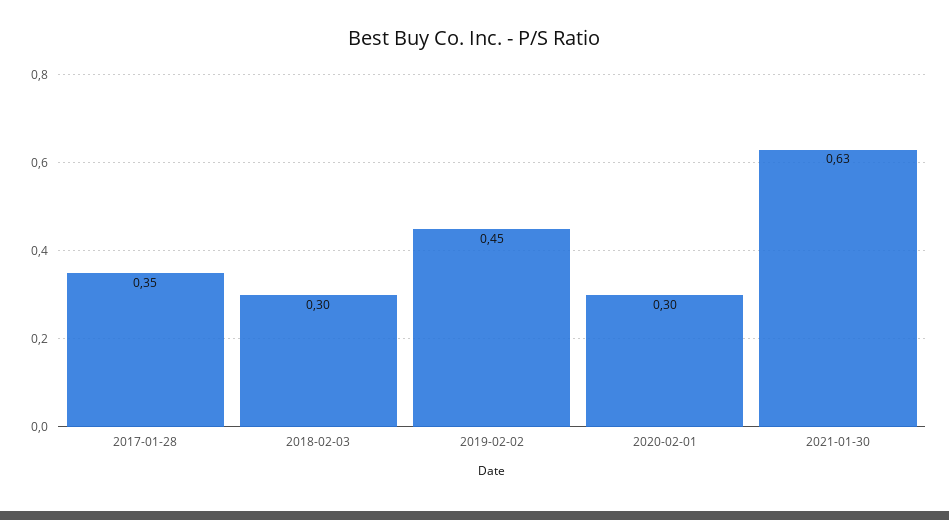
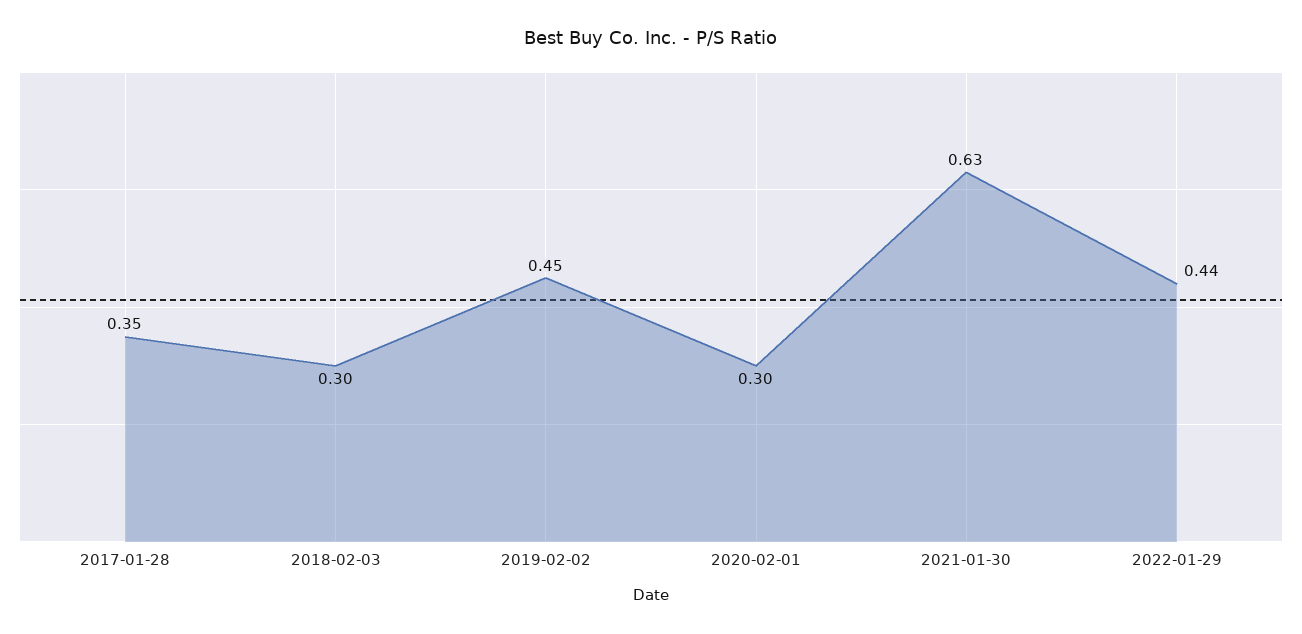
2022-01-29: none -> 0.44

